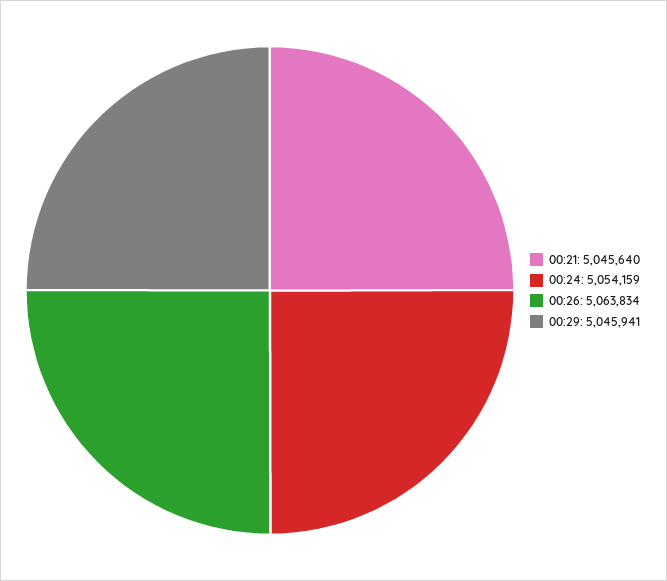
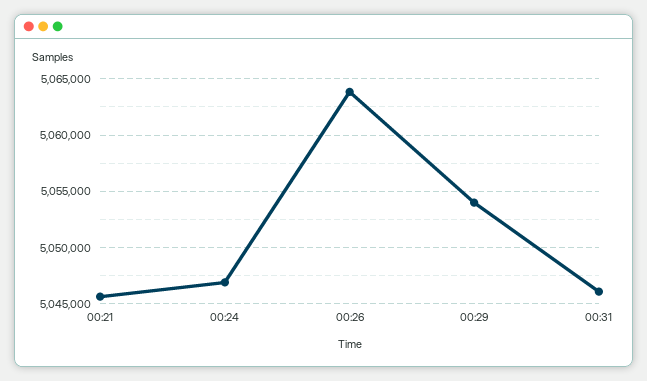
00:24: 5054159 -> 5047000
00:29: 5045941 -> 5054000
00:31: none -> 5046000

